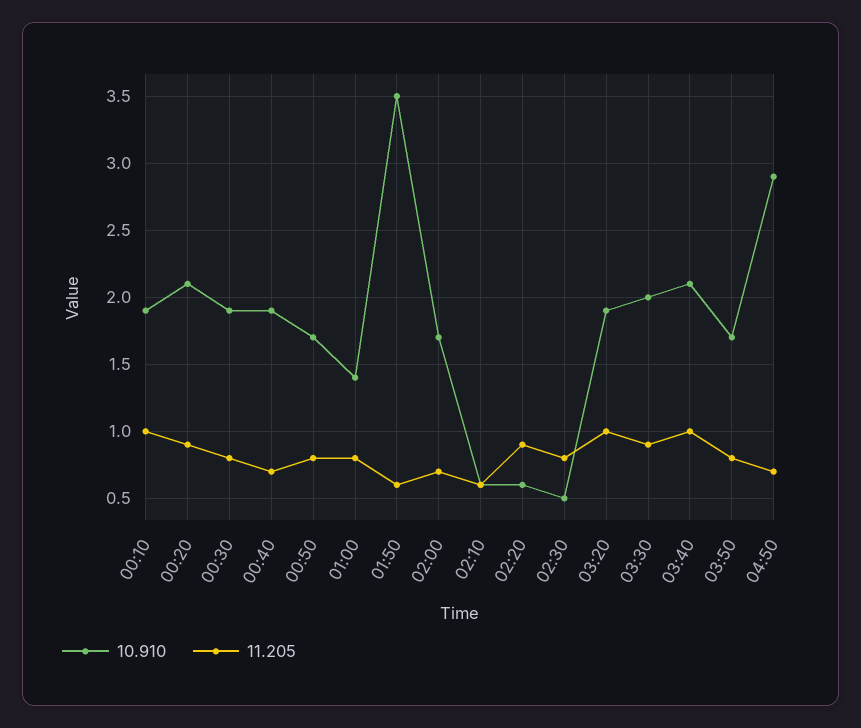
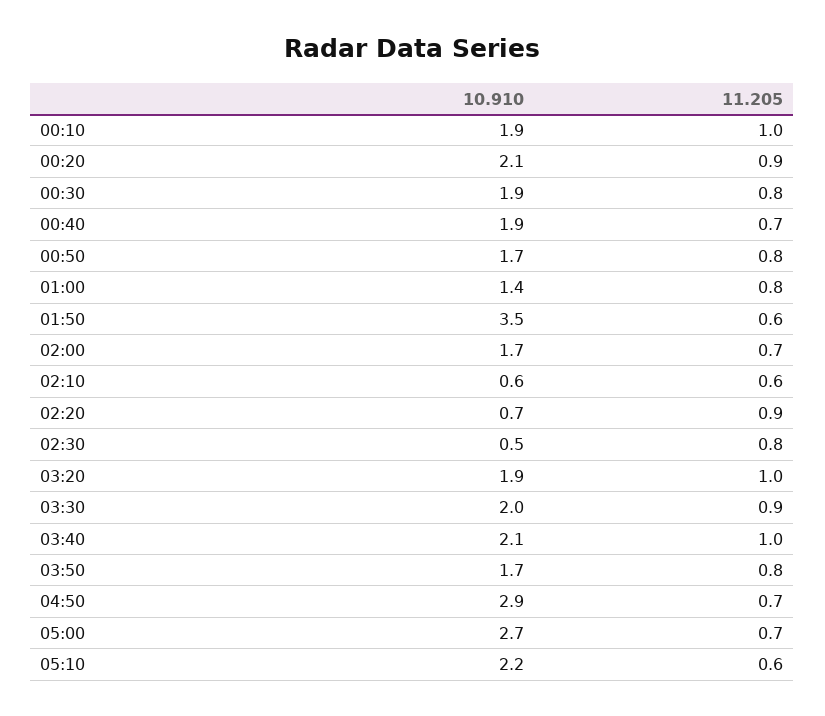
10.910, 02:20: 0.6 -> 0.7
10.910, 05:00: none -> 2.7
11.205, 05:00: none -> 0.7
10.910, 05:10: none -> 2.2
11.205, 05:10: none -> 0.6

